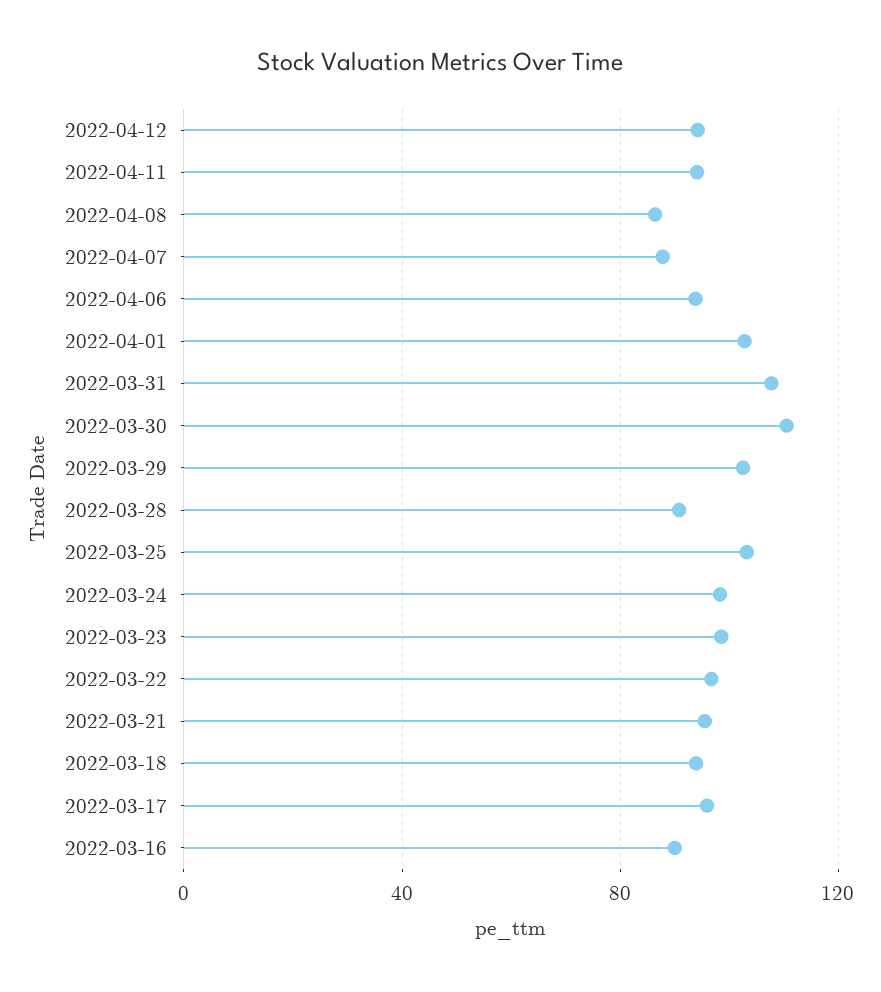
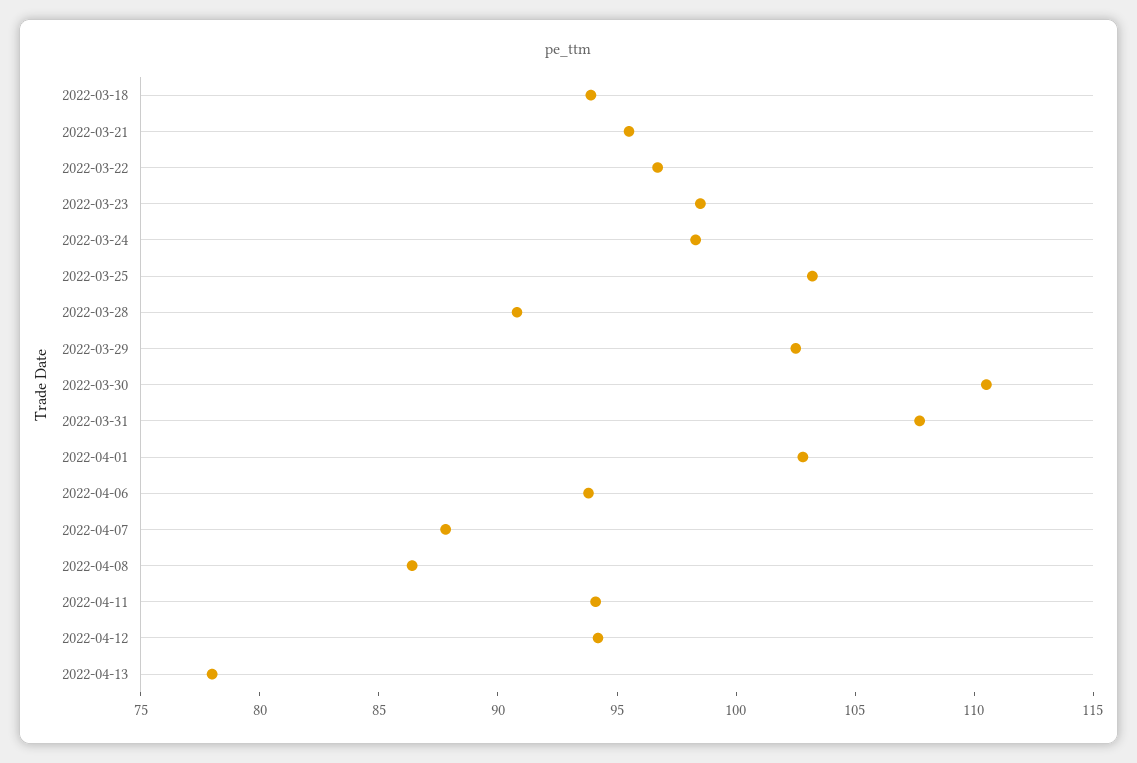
2022-03-17: 95 -> none
2022-03-16: 90 -> none
2022-04-13: none -> 78

